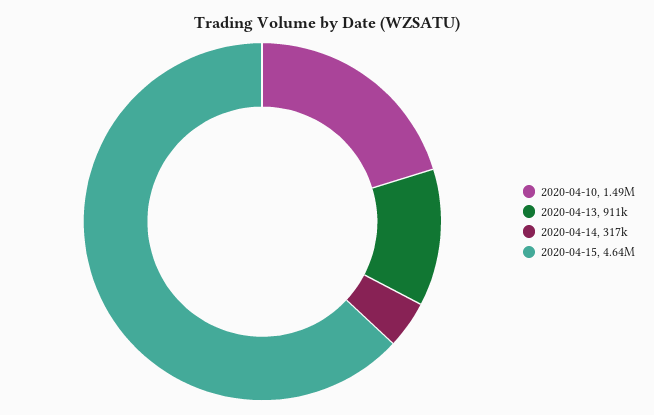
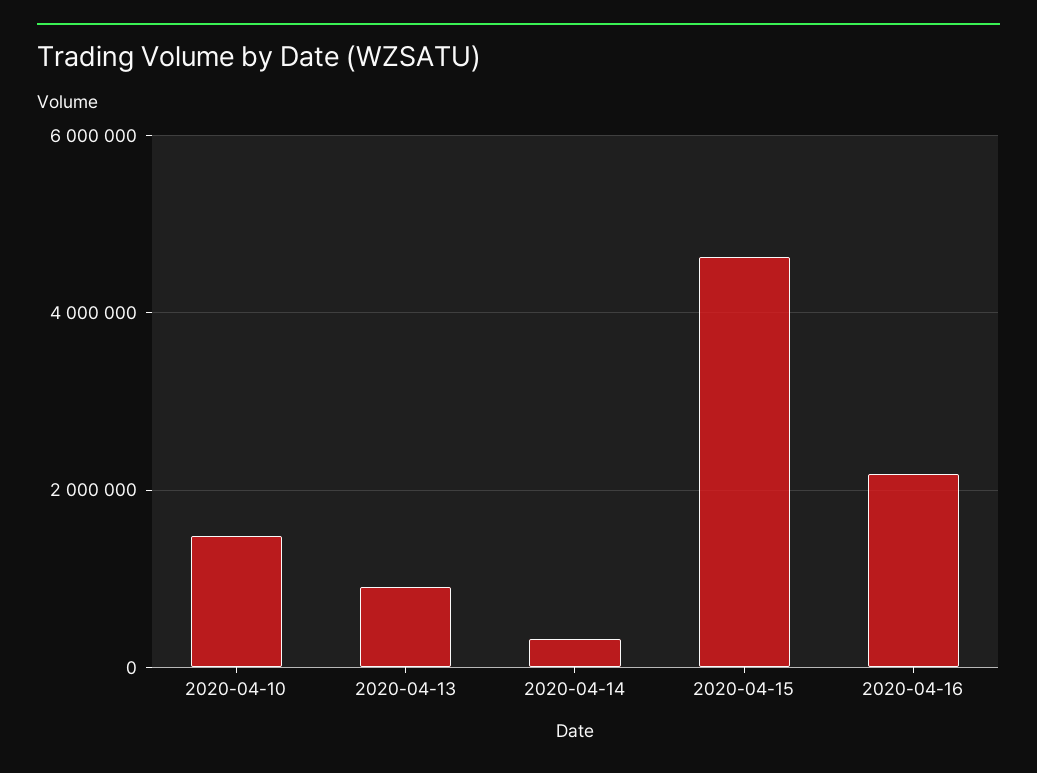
2020-04-16: none -> 2200000

